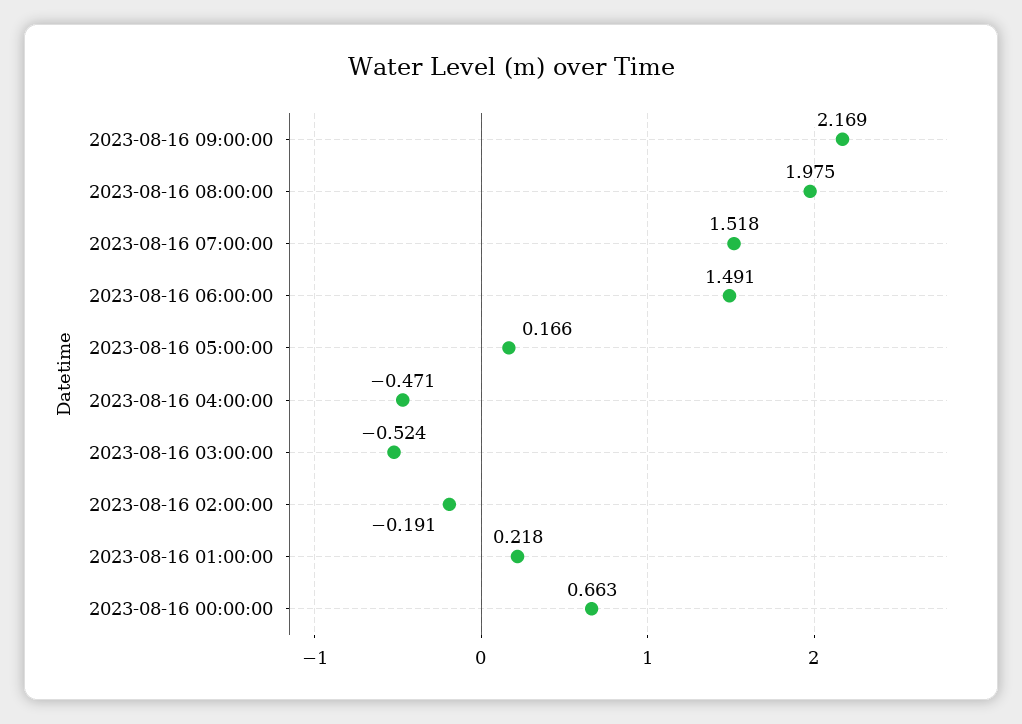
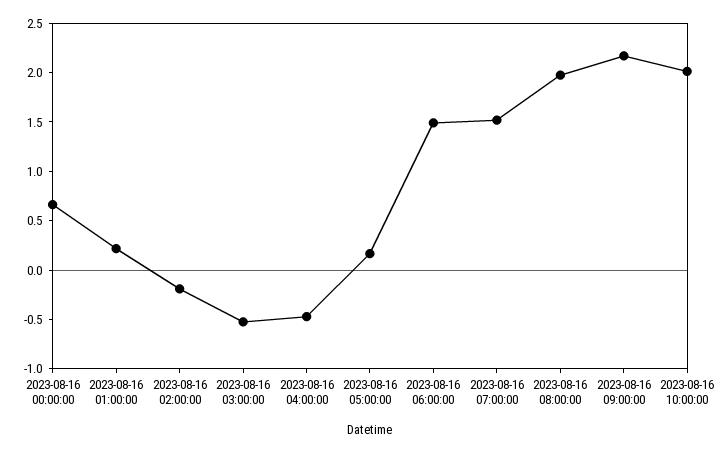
2023-08-16 10:00:00: none -> 2

